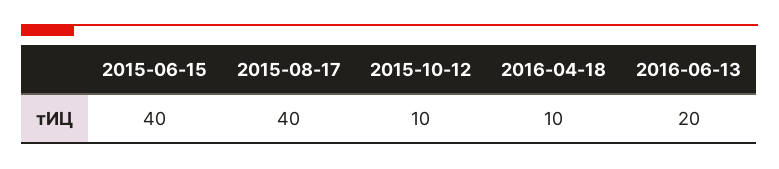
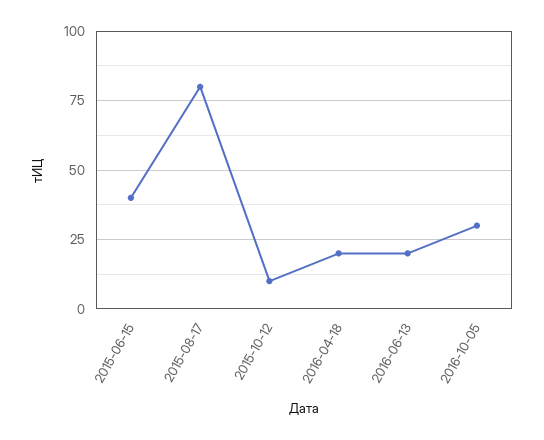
2015-08-17: 40 -> 80
2016-04-18: 10 -> 20
2016-10-05: none -> 30

